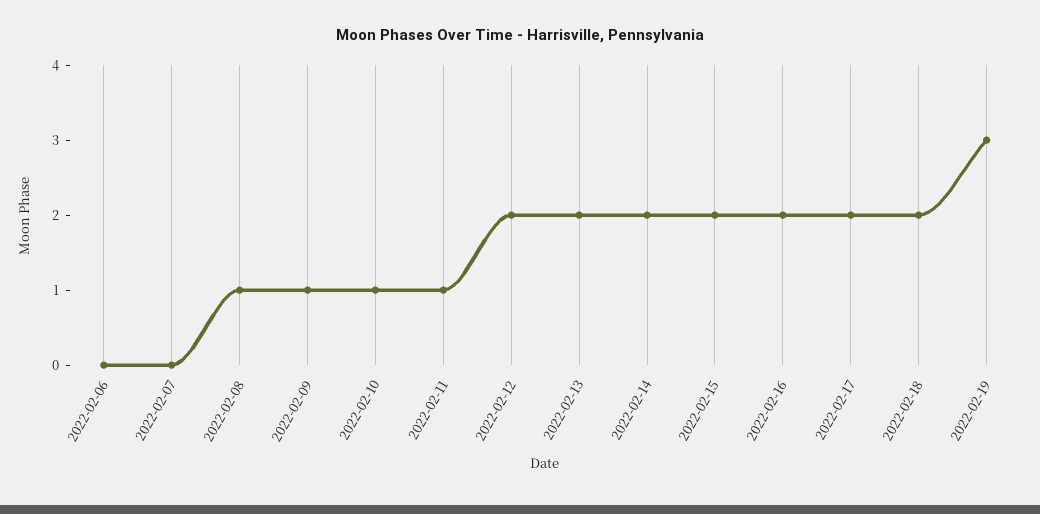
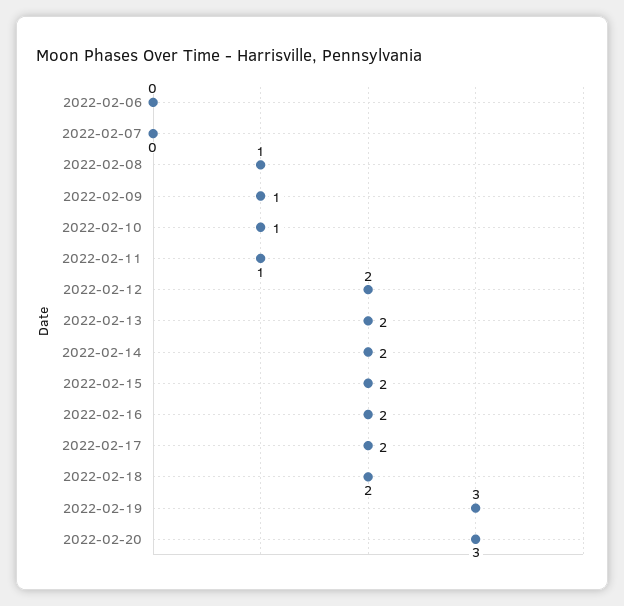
2022-02-20: none -> 3

